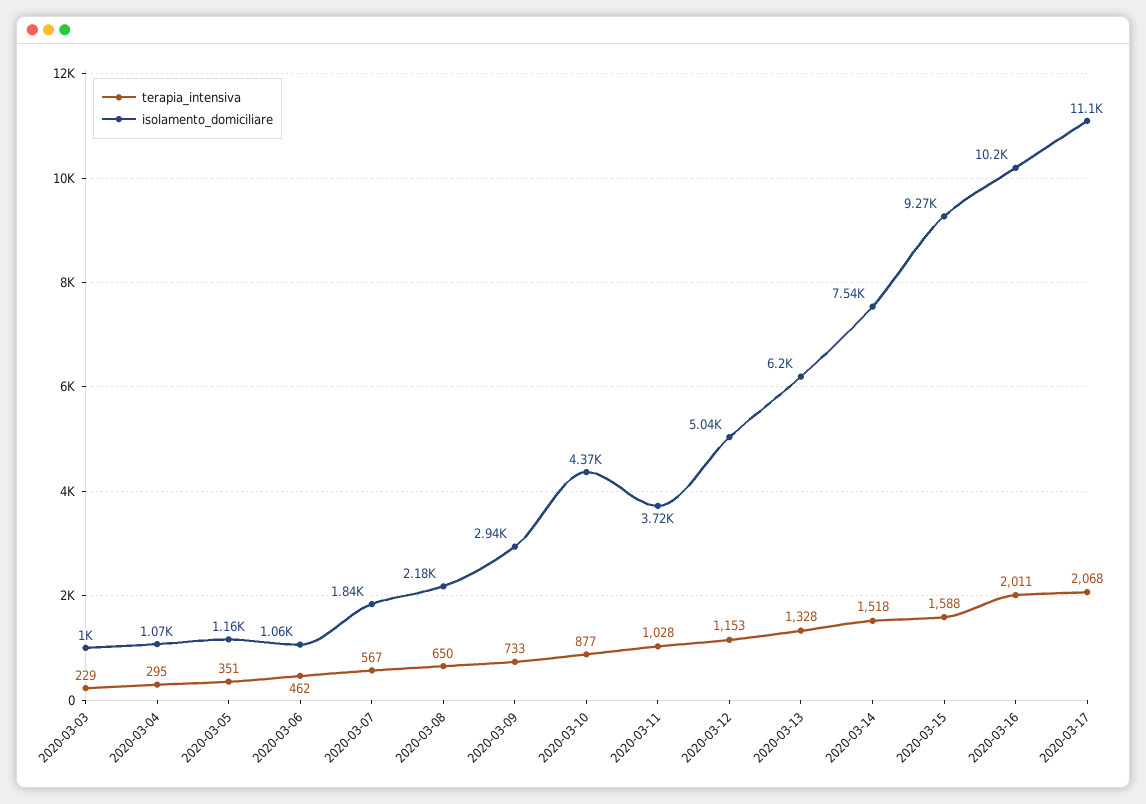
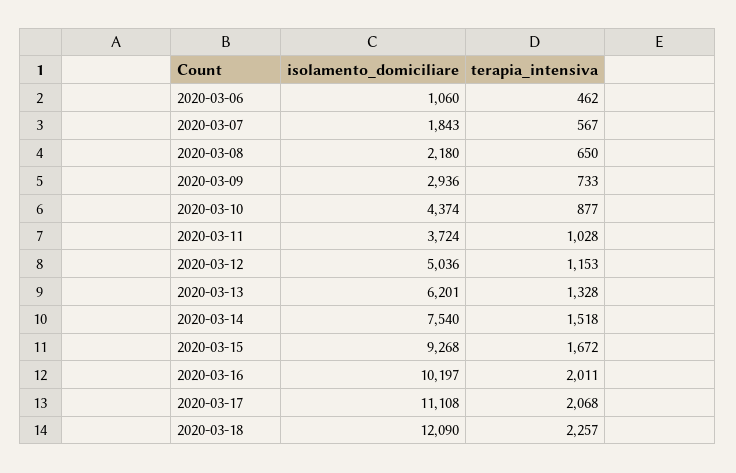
terapia_intensiva, 2020-03-03: 229 -> none
isolamento_domiciliare, 2020-03-03: 1000 -> none
terapia_intensiva, 2020-03-04: 295 -> none
isolamento_domiciliare, 2020-03-04: 1070 -> none
terapia_intensiva, 2020-03-05: 351 -> none
isolamento_domiciliare, 2020-03-05: 1160 -> none
terapia_intensiva, 2020-03-15: 1588 -> 1672
isolamento_domiciliare, 2020-03-18: none -> 12090
terapia_intensiva, 2020-03-18: none -> 2257

